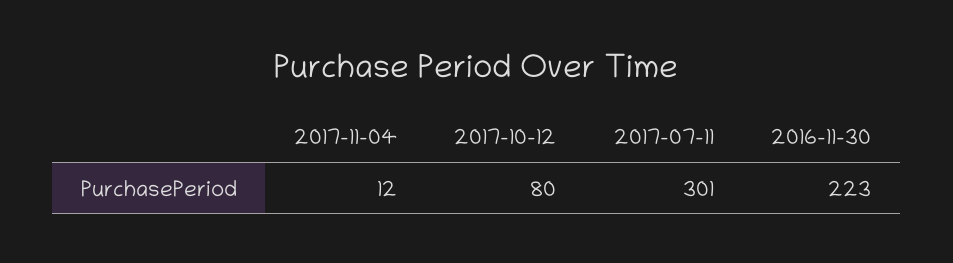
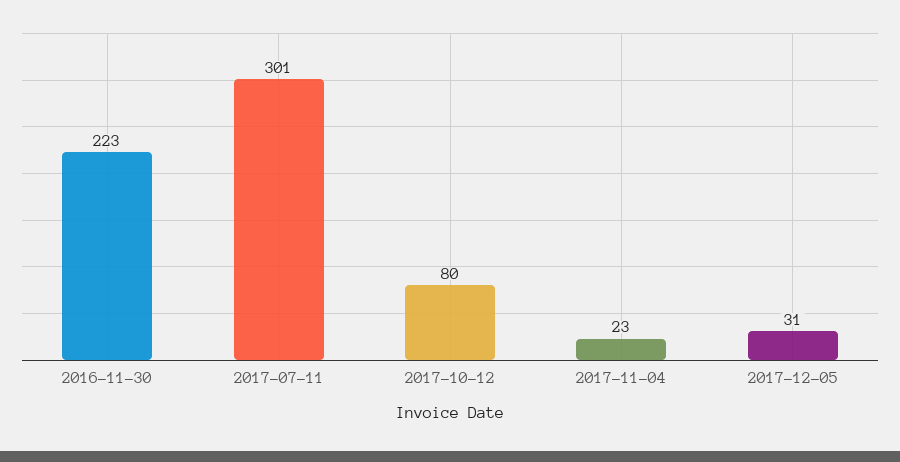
2017-11-04: 12 -> 23
2017-12-05: none -> 31

